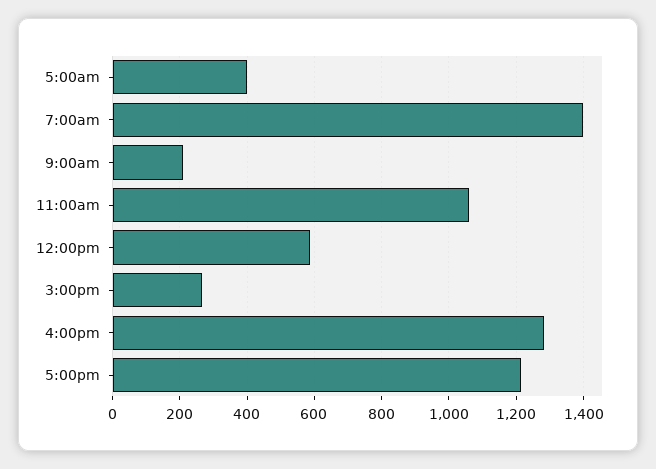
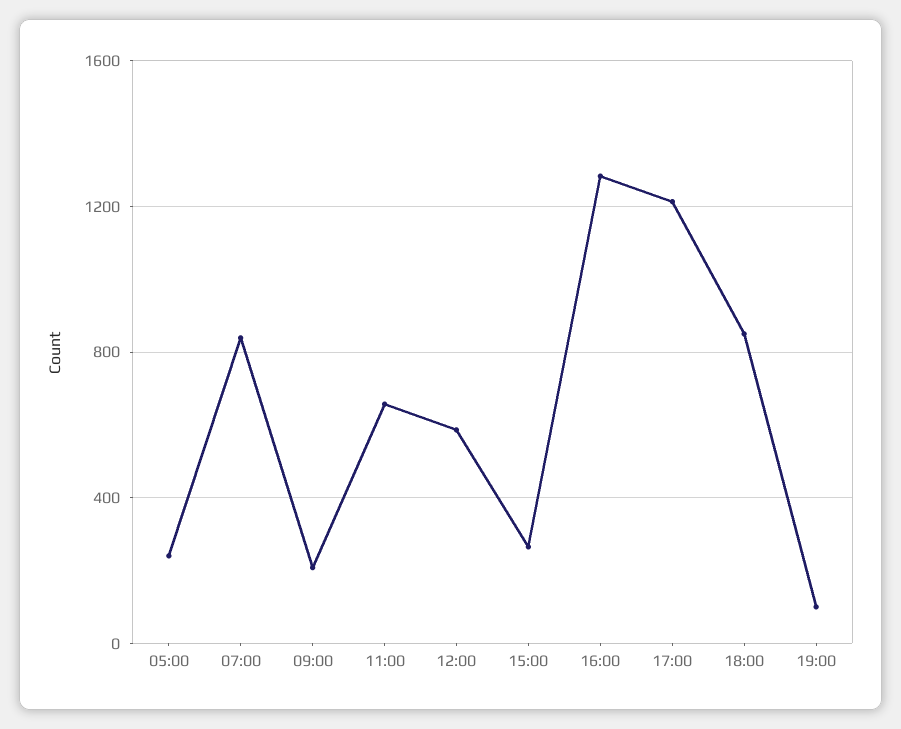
5:00am: 400 -> 250
7:00am: 1400 -> 850
11:00am: 1060 -> 650
18:00: none -> 850
19:00: none -> 100

